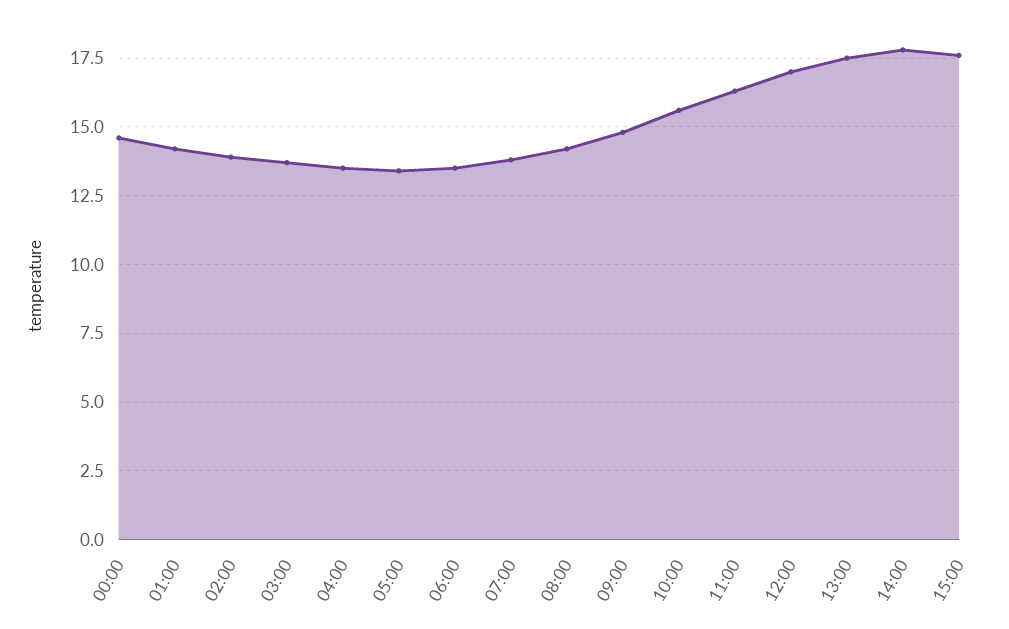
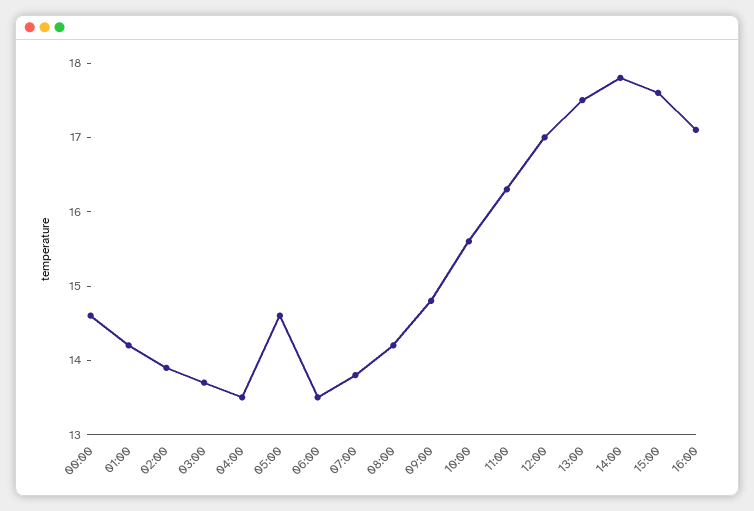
05:00: 13.5 -> 14.5
16:00: none -> 17

